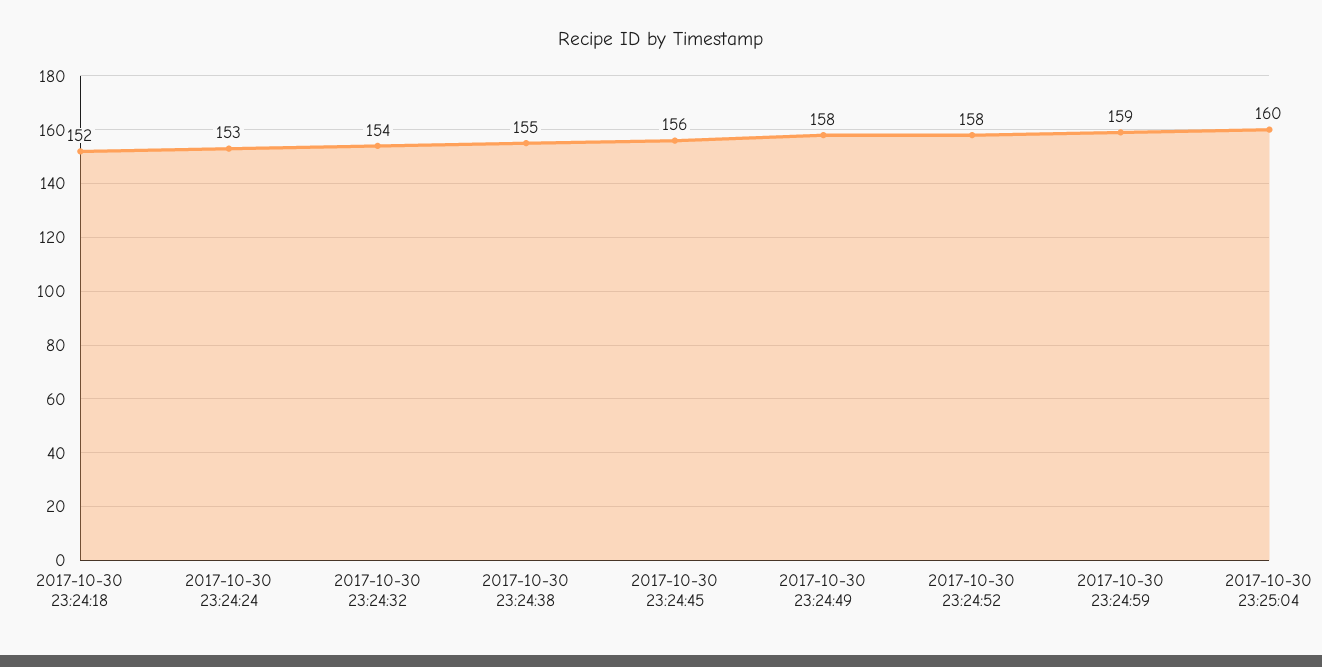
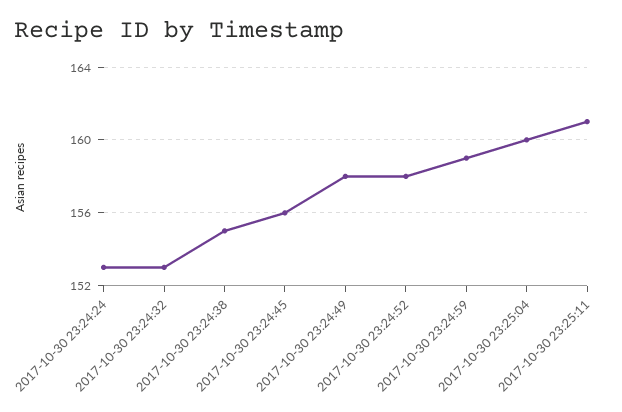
2017-10-30 23:24:18: 152 -> none
2017-10-30 23:24:32: 154 -> 153
2017-10-30 23:25:11: none -> 161

